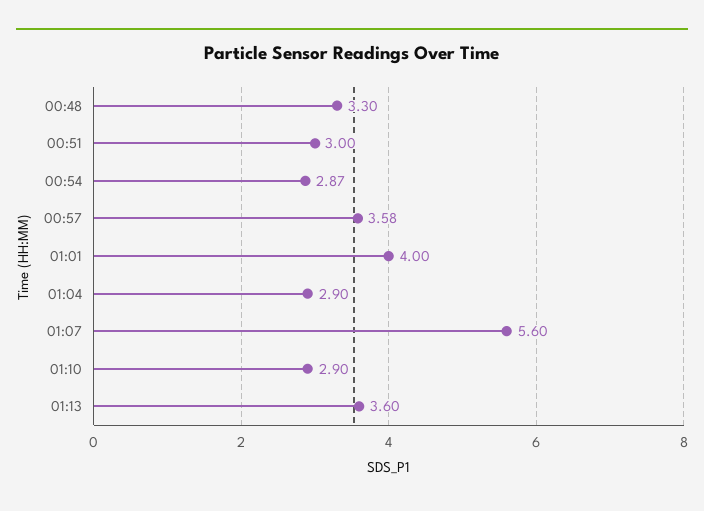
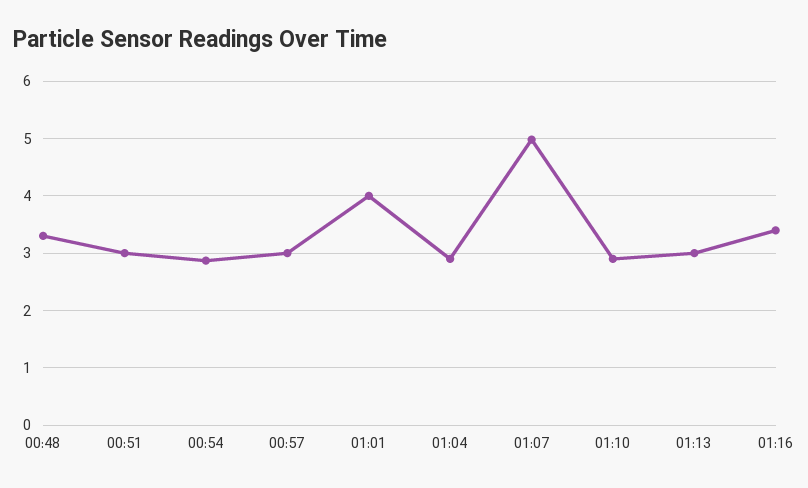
00:57: 3.58 -> 3
01:07: 5.6 -> 5
01:13: 3.6 -> 3
01:16: none -> 3.4

